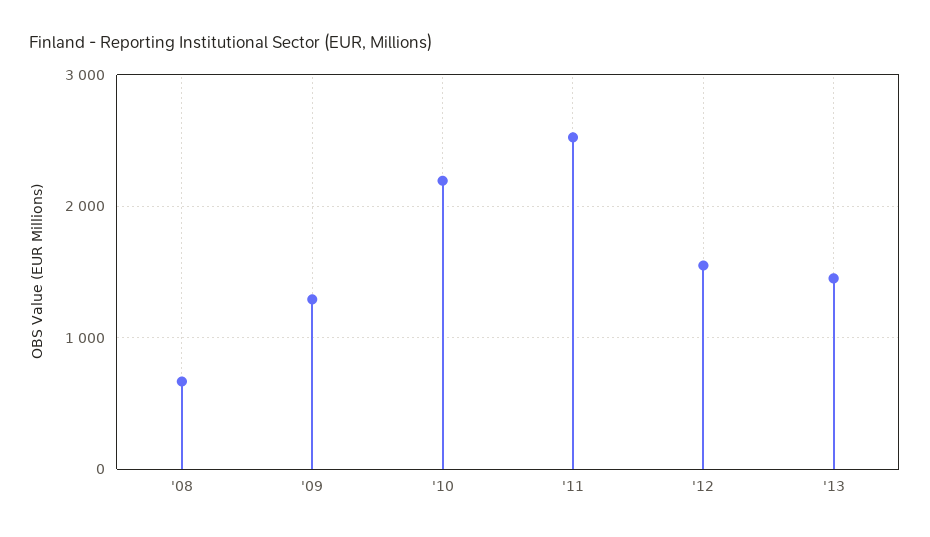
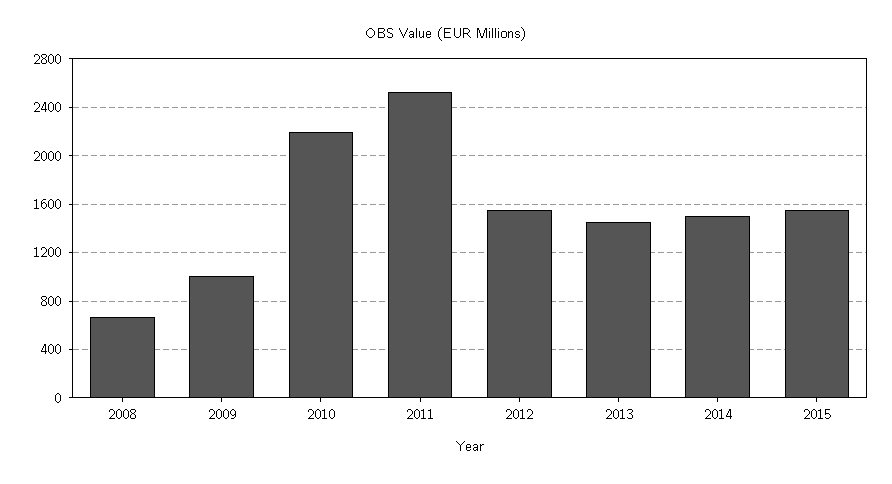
'09: 1300 -> 1000
2014: none -> 1500
2015: none -> 1550

